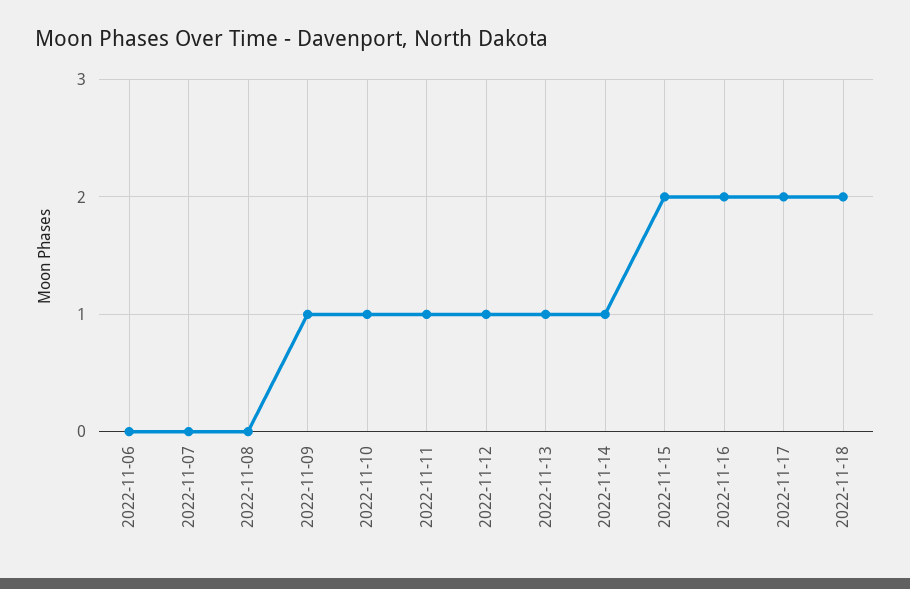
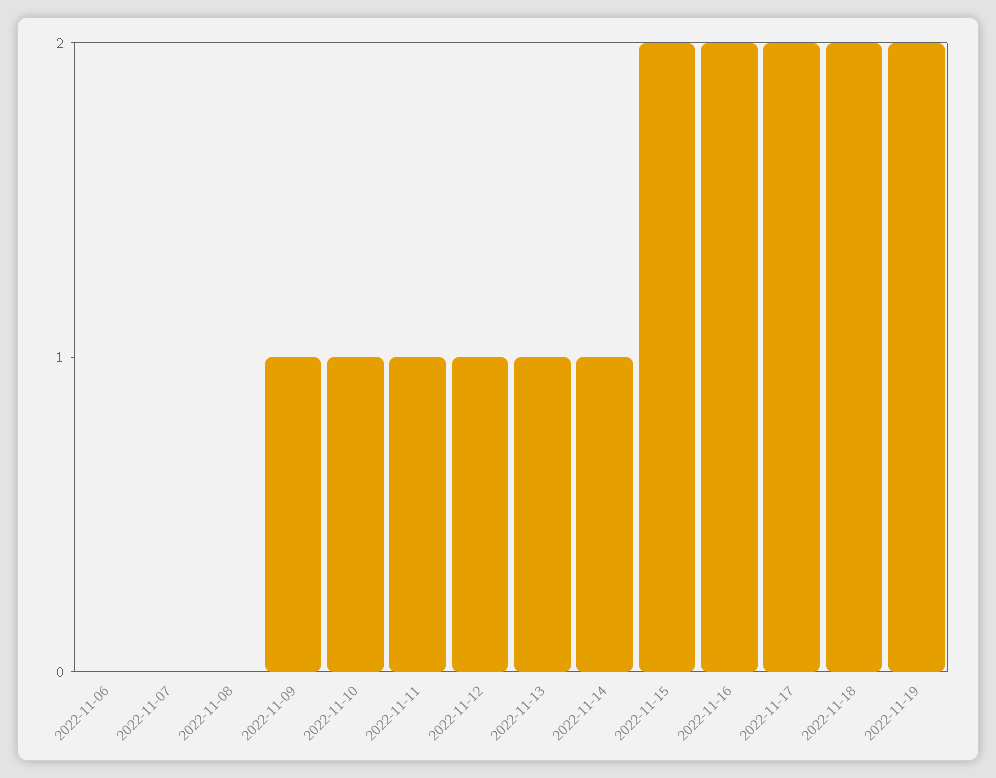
2022-11-19: none -> 2

